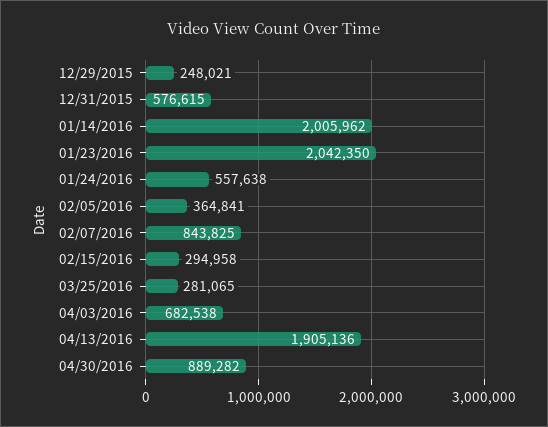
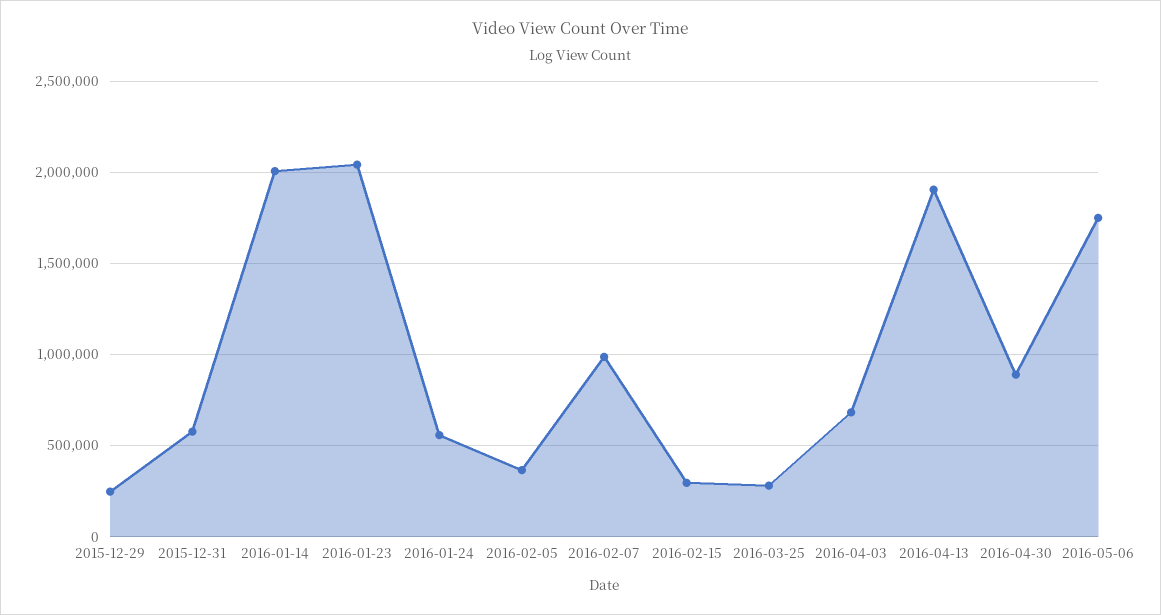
02/07/2016: 843825 -> 1000000
2016-05-06: none -> 1750000

